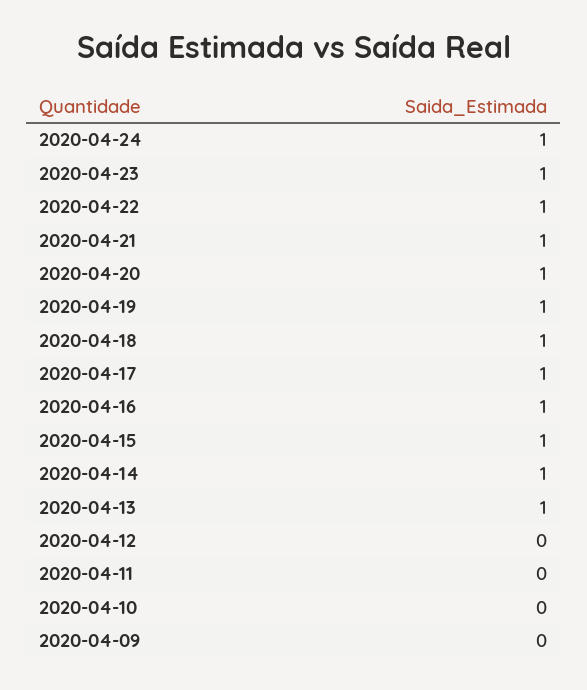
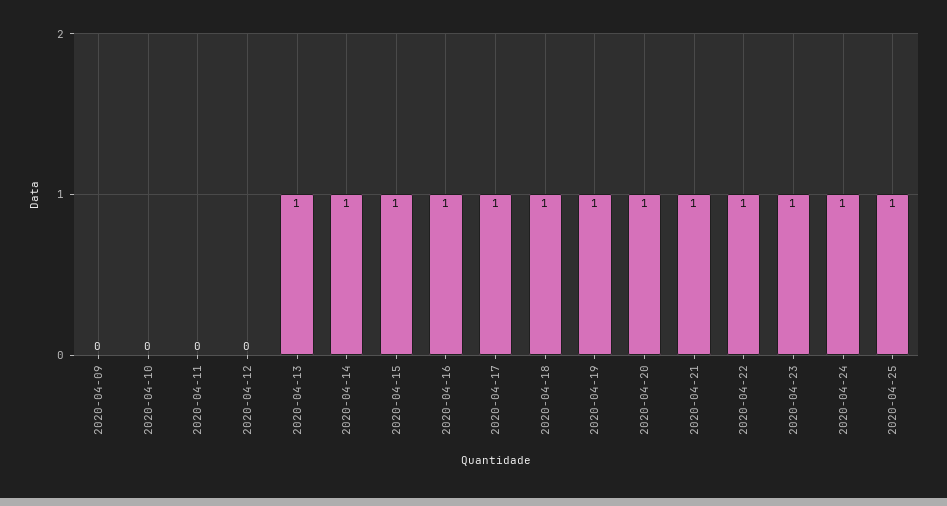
2020-04-25: none -> 1

